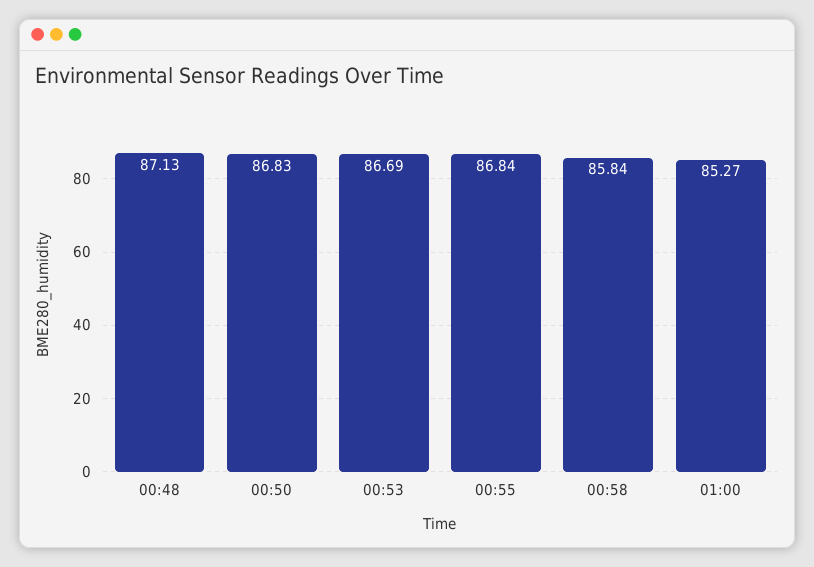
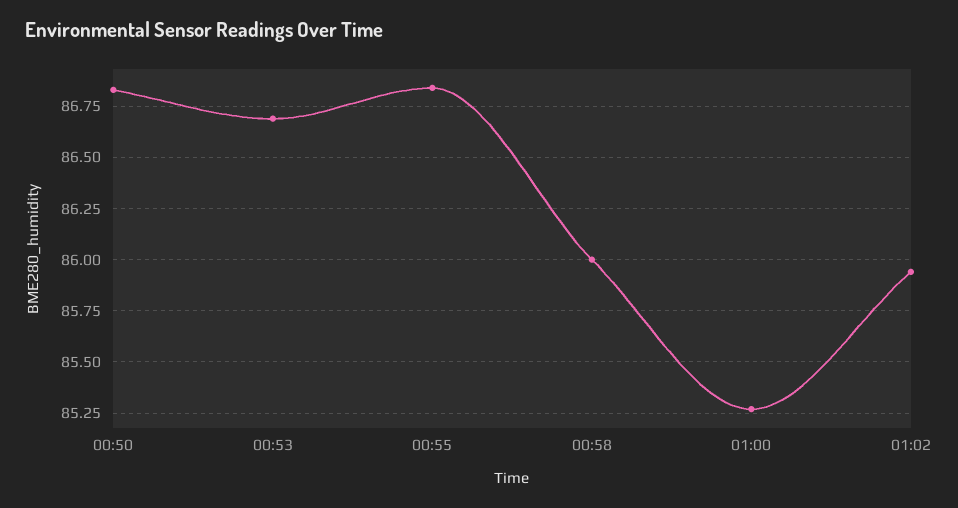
00:48: 87.13 -> none
00:58: 85.84 -> 86
01:02: none -> 85.95

